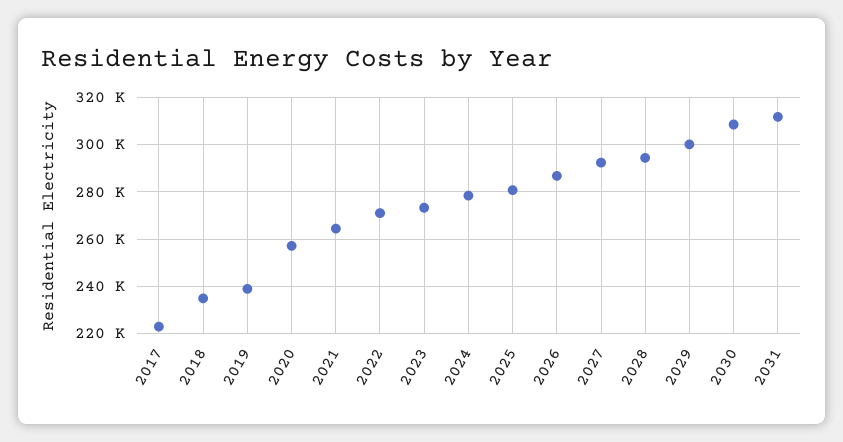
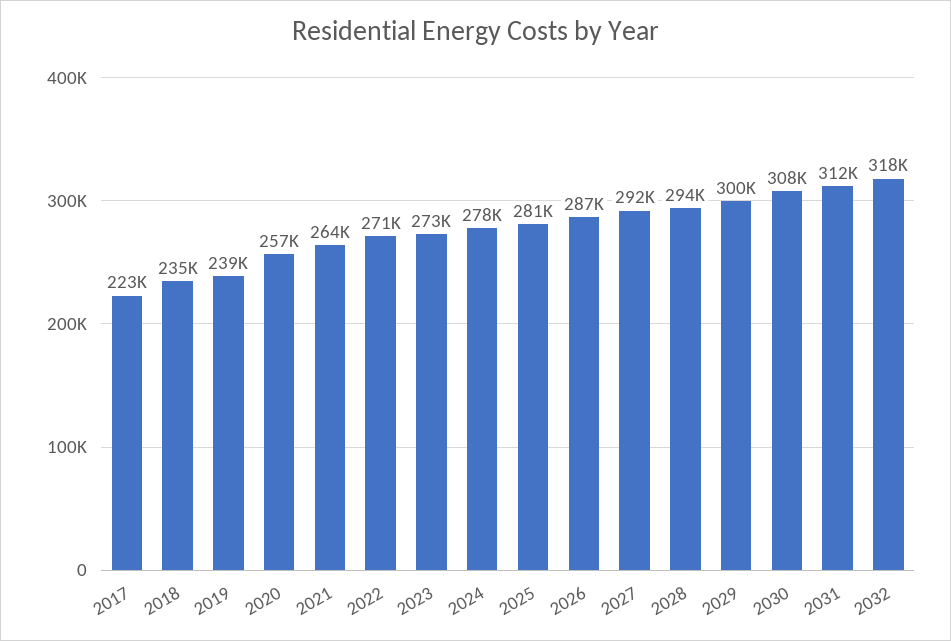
2032: none -> 318000

